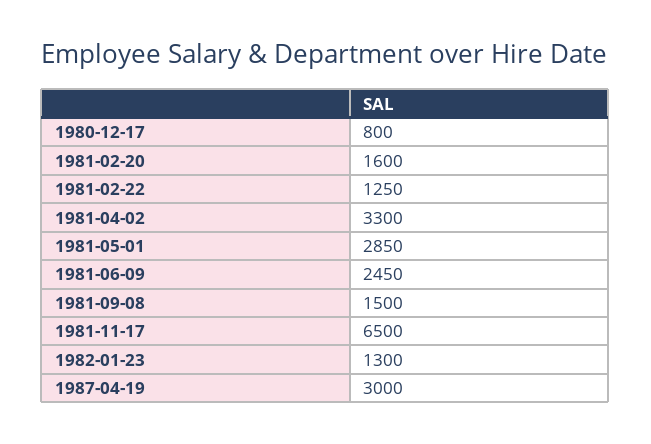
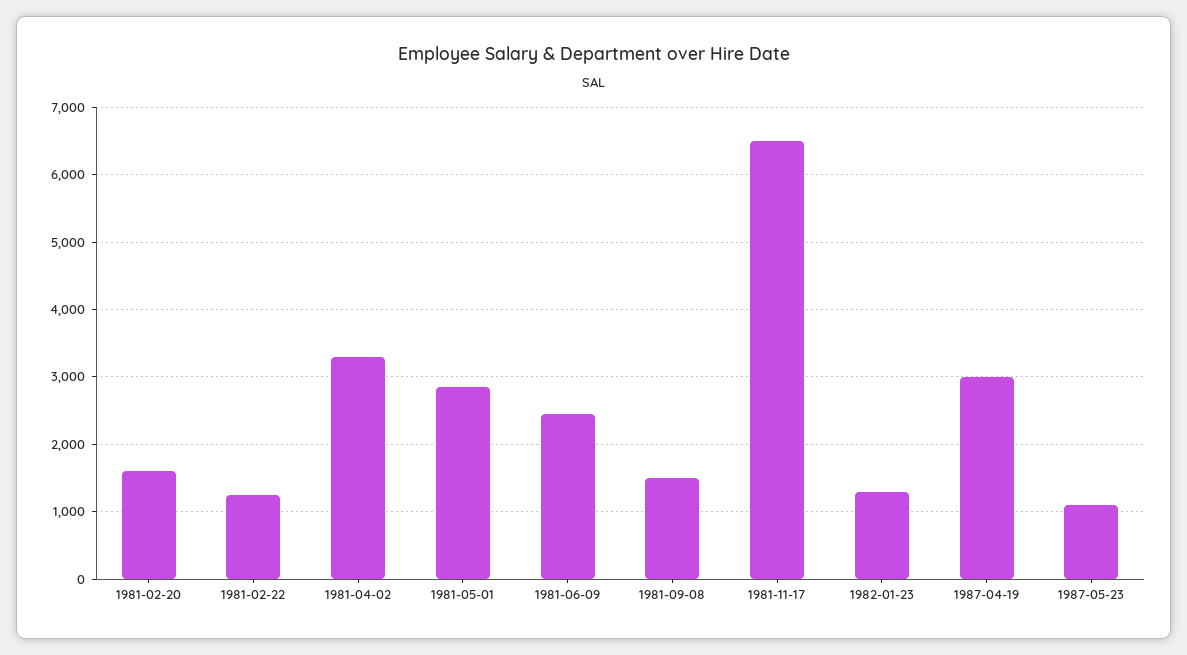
1980-12-17: 800 -> none
1987-05-23: none -> 1100

